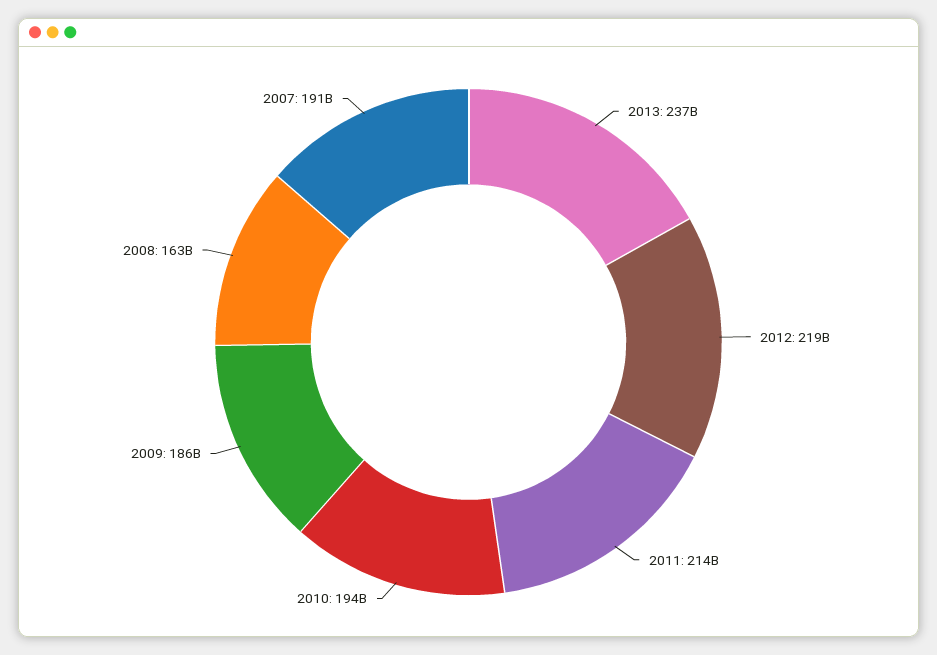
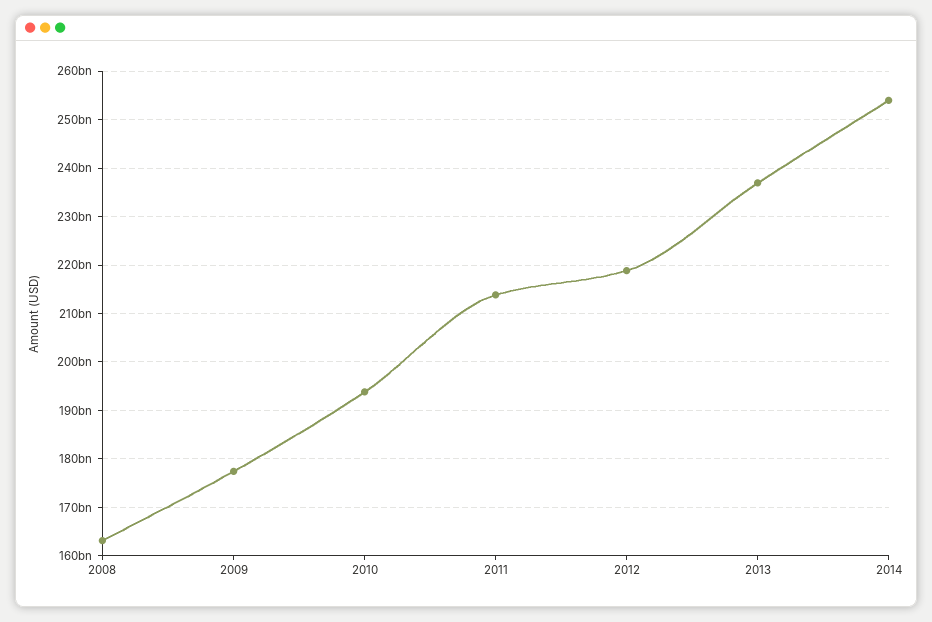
2009: 186000000000 -> 178000000000
2007: 191000000000 -> none
2014: none -> 254000000000

